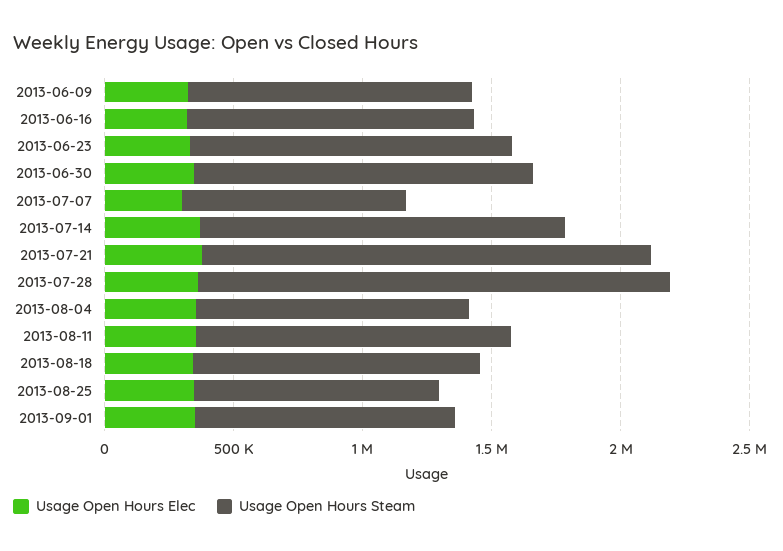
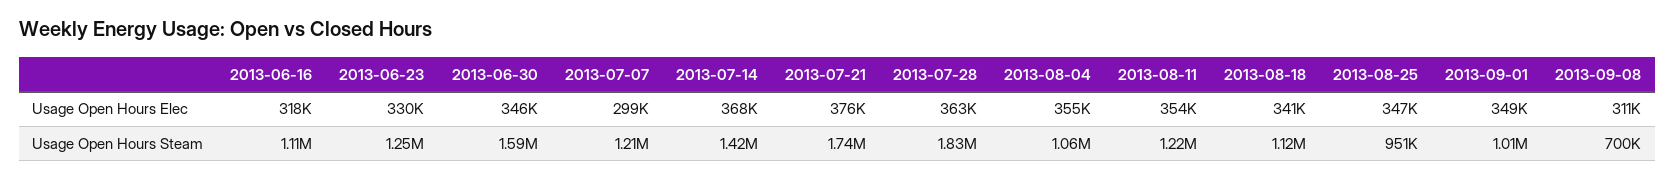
Usage Open Hours Elec, 2013-06-09: 300000 -> none
Usage Open Hours Steam, 2013-06-09: 1100000 -> none
Usage Open Hours Steam, 2013-06-30: 1300000 -> 1590000
Usage Open Hours Steam, 2013-07-07: 900000 -> 1210000
Usage Open Hours Elec, 2013-09-08: none -> 311000
Usage Open Hours Steam, 2013-09-08: none -> 700000

